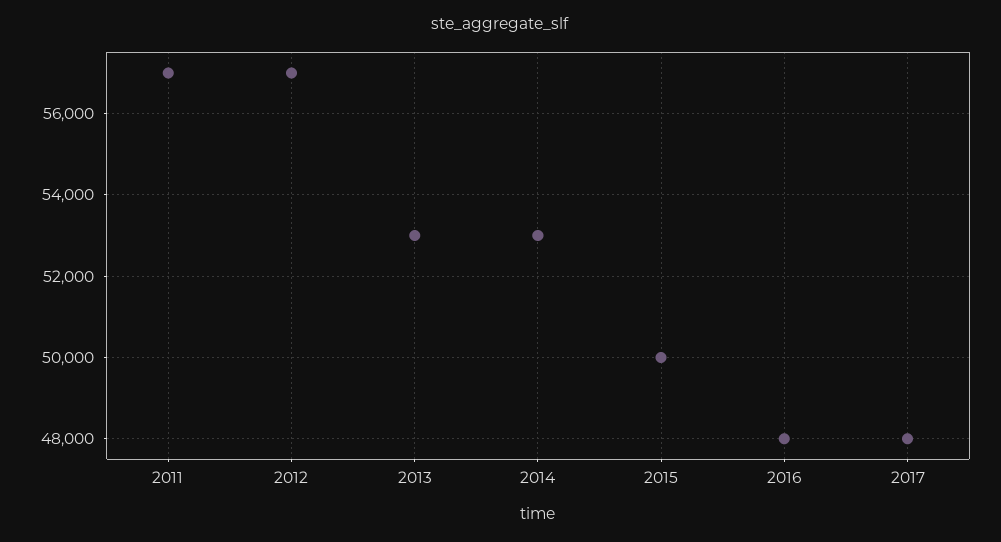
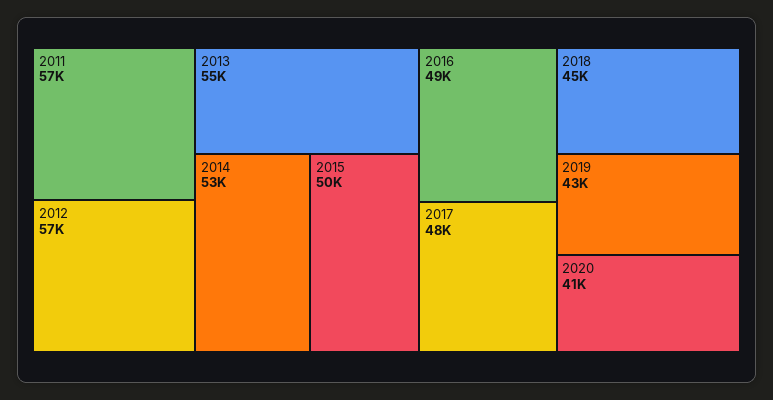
2013: 53000 -> 55000
2016: 48000 -> 49000
2018: none -> 45000
2019: none -> 43000
2020: none -> 41000

